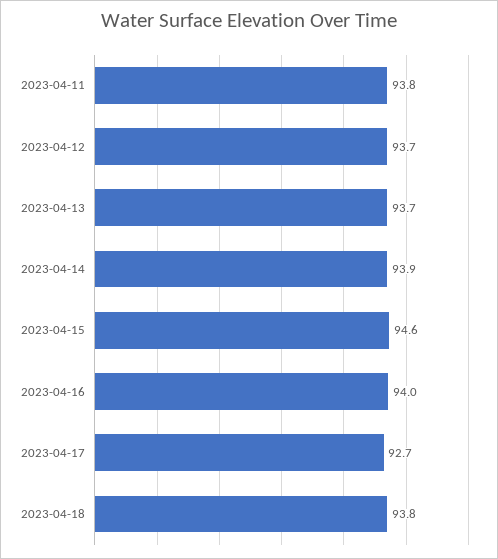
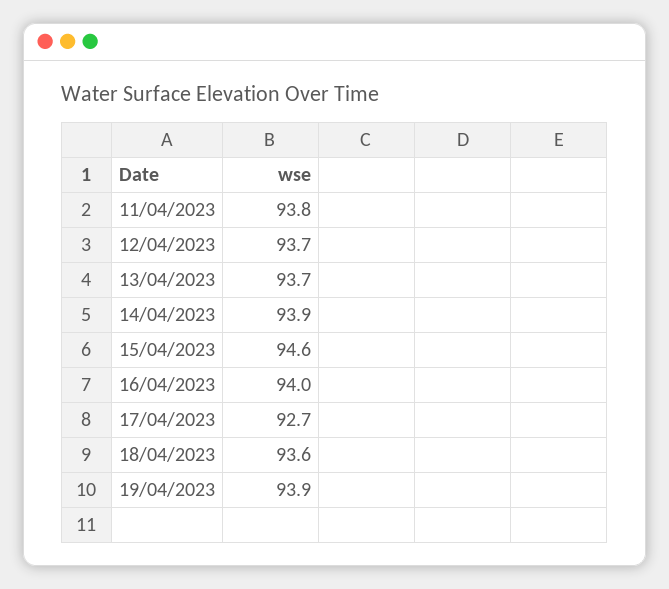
2023-04-18: 93.8 -> 93.6
19/04/2023: none -> 93.9

